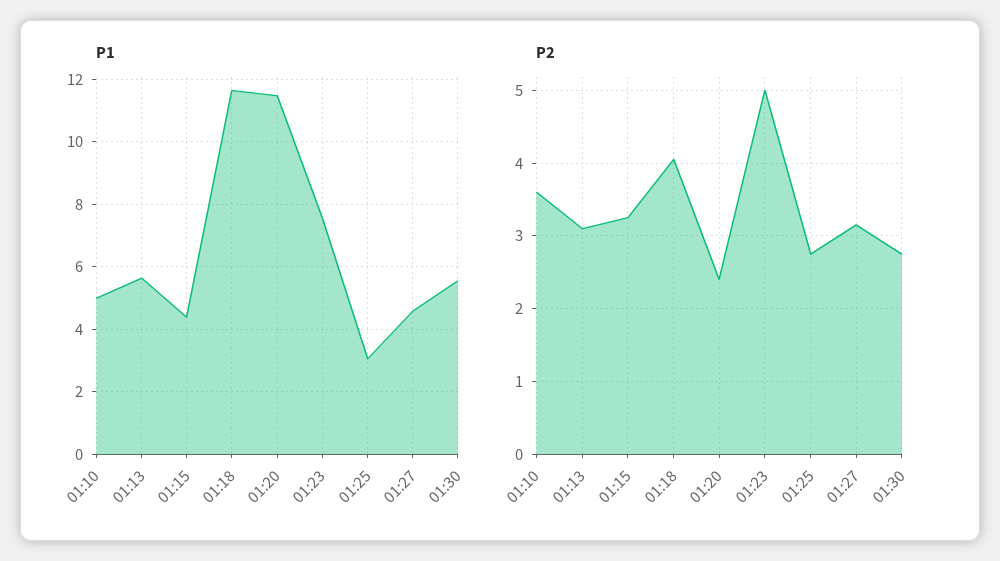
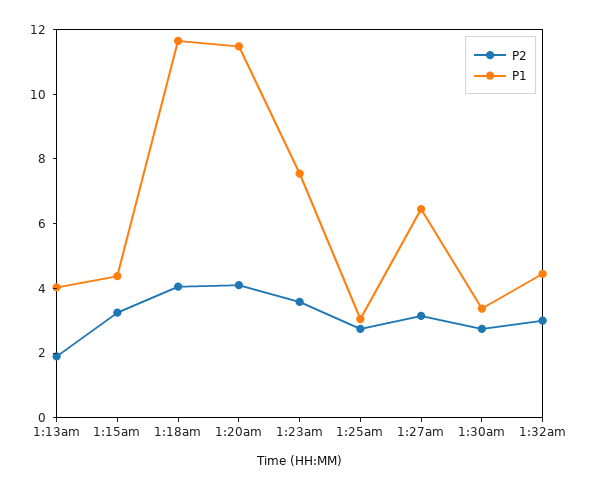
P1, 01:10: 5 -> none
P1, 01:13: 5.6 -> 4
P1, 01:27: 4.6 -> 6.5
P1, 01:30: 5.6 -> 3.5
P2, 01:10: 3.6 -> none
P2, 01:13: 3.1 -> 2
P2, 01:20: 2.4 -> 4
P2, 01:23: 5 -> 3.5
P2, 1:32am: none -> 3
P1, 1:32am: none -> 4.5

